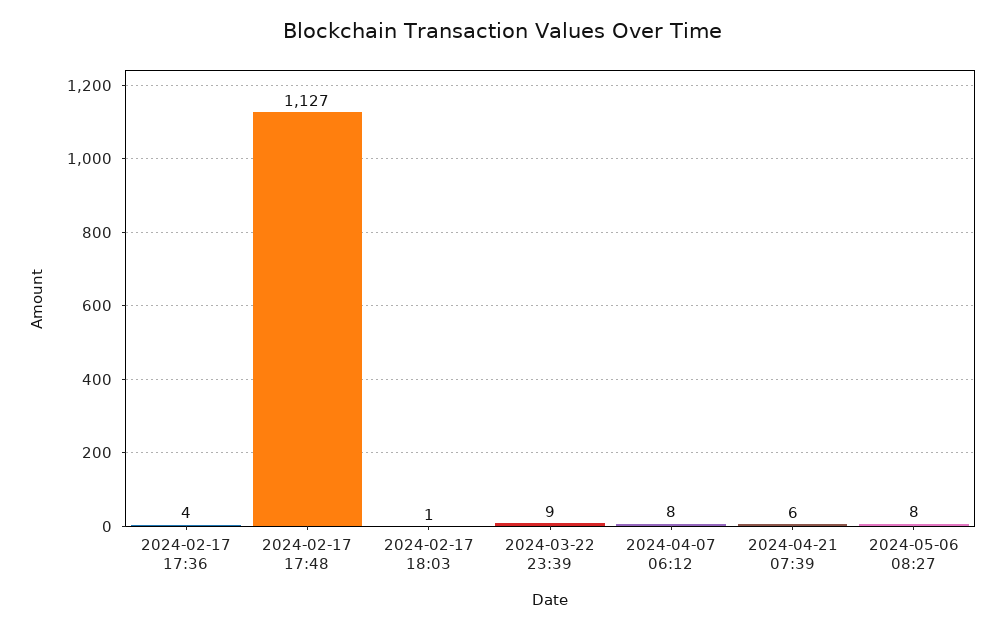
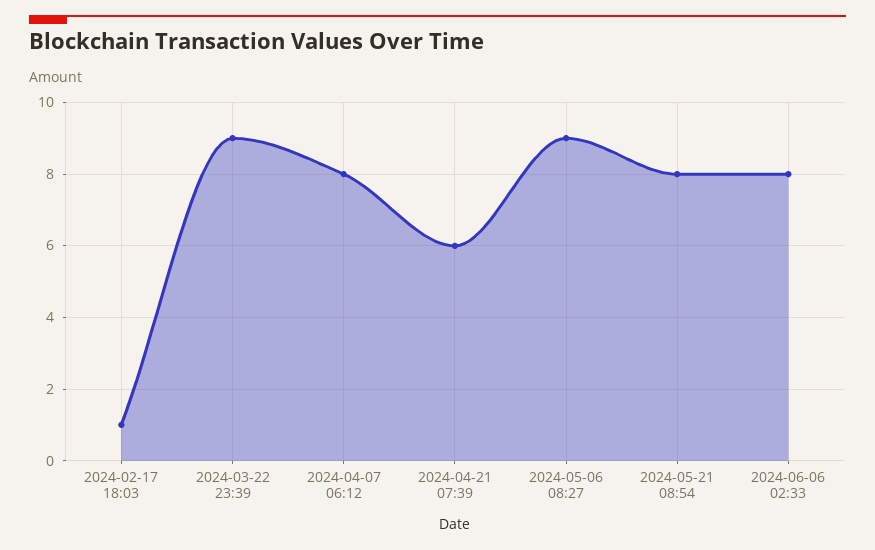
2024-02-17 17:36: 4 -> none
2024-02-17 17:48: 1127 -> none
2024-05-06 08:27: 8 -> 9
2024-05-21 08:54: none -> 8
2024-06-06 02:33: none -> 8

